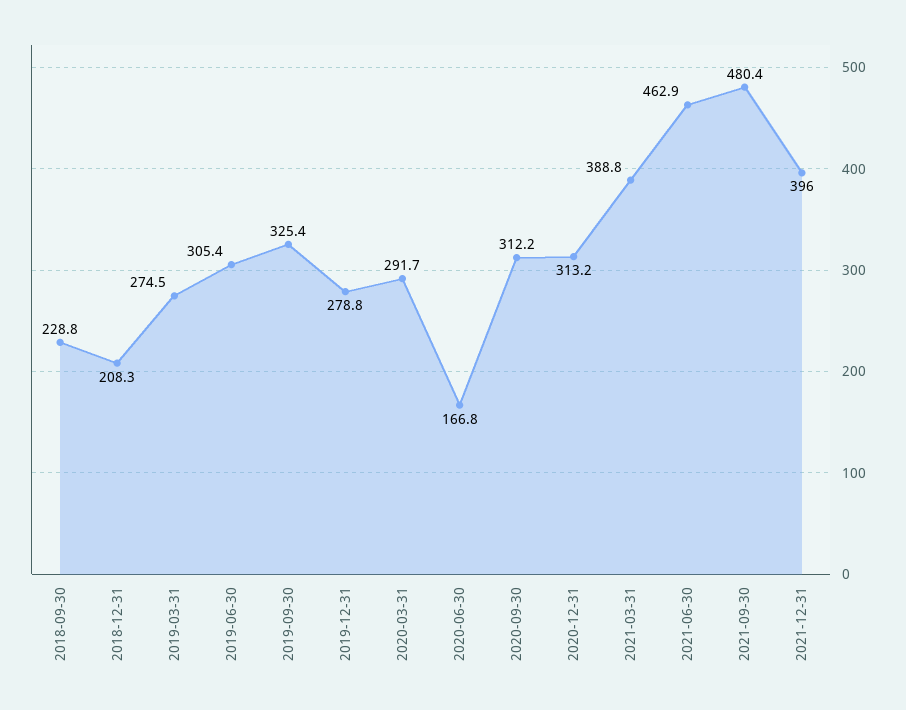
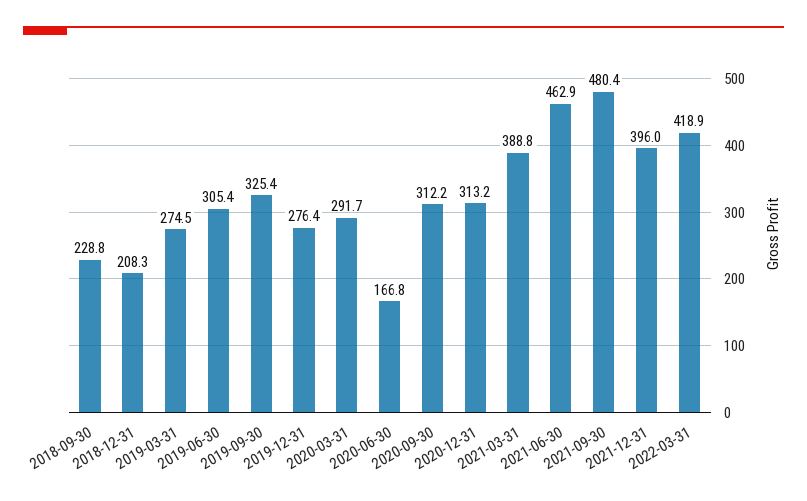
2019-12-31: 278.8 -> 276.4
2022-03-31: none -> 418.9

